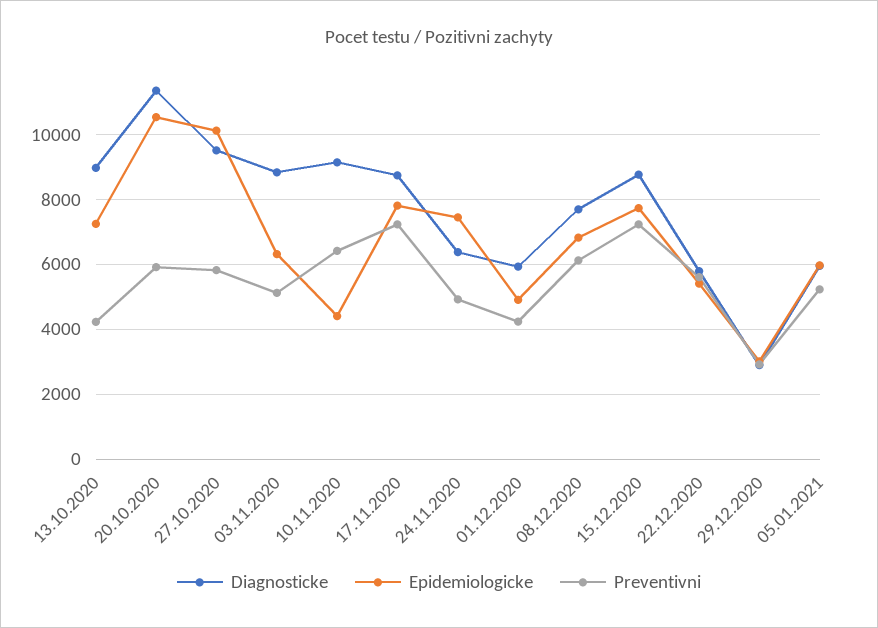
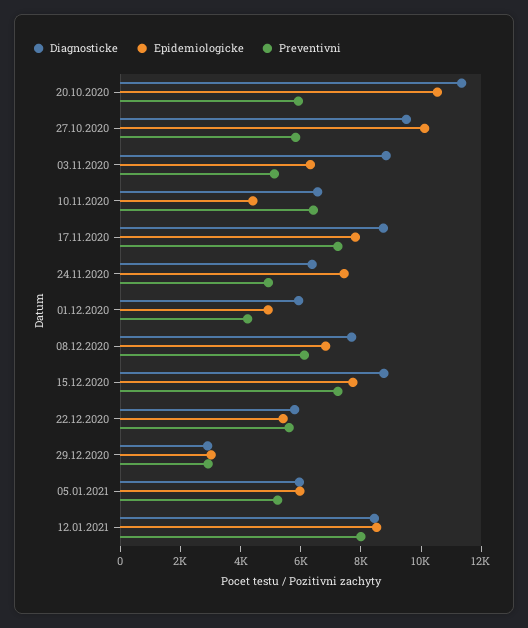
Diagnosticke, 13.10.2020: 9000 -> none
Epidemiologicke, 13.10.2020: 7200 -> none
Preventivni, 13.10.2020: 4200 -> none
Diagnosticke, 10.11.2020: 9200 -> 6500
Diagnosticke, 12.01.2021: none -> 8500
Epidemiologicke, 12.01.2021: none -> 8500
Preventivni, 12.01.2021: none -> 8000

